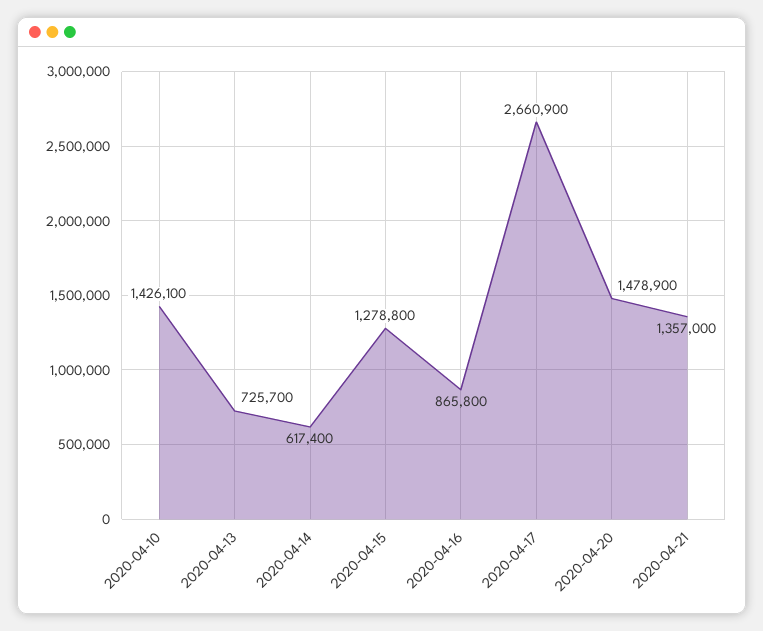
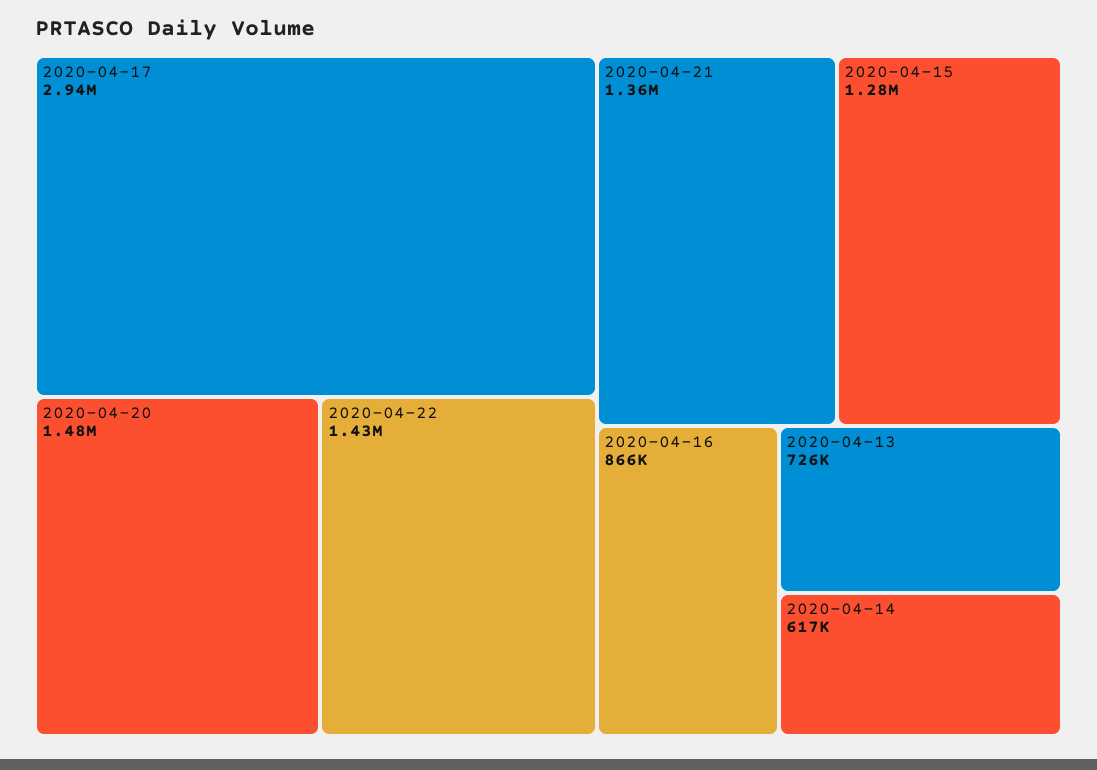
2020-04-10: 1426100 -> none
2020-04-17: 2660900 -> 2940000
2020-04-22: none -> 1430000

